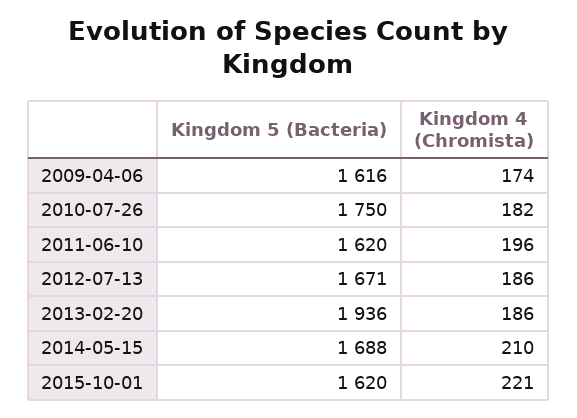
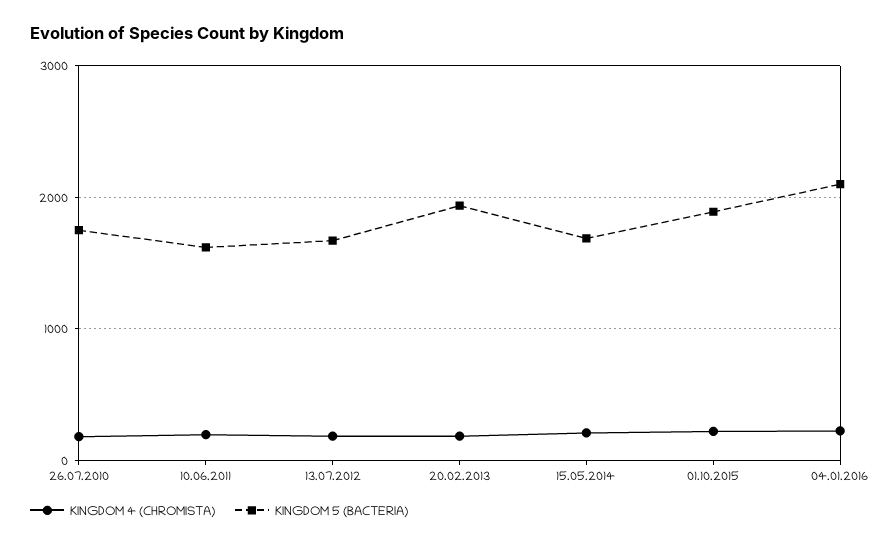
Kingdom 5 (Bacteria), 2009-04-06: 1616 -> none
Kingdom 4 (Chromista), 2009-04-06: 174 -> none
Kingdom 5 (Bacteria), 2015-10-01: 1620 -> 1900
Kingdom 4 (Chromista), 04.01.2016: none -> 200
Kingdom 5 (Bacteria), 04.01.2016: none -> 2100

